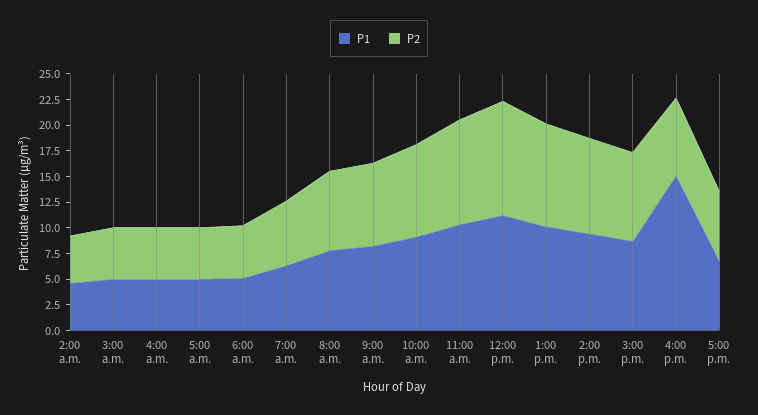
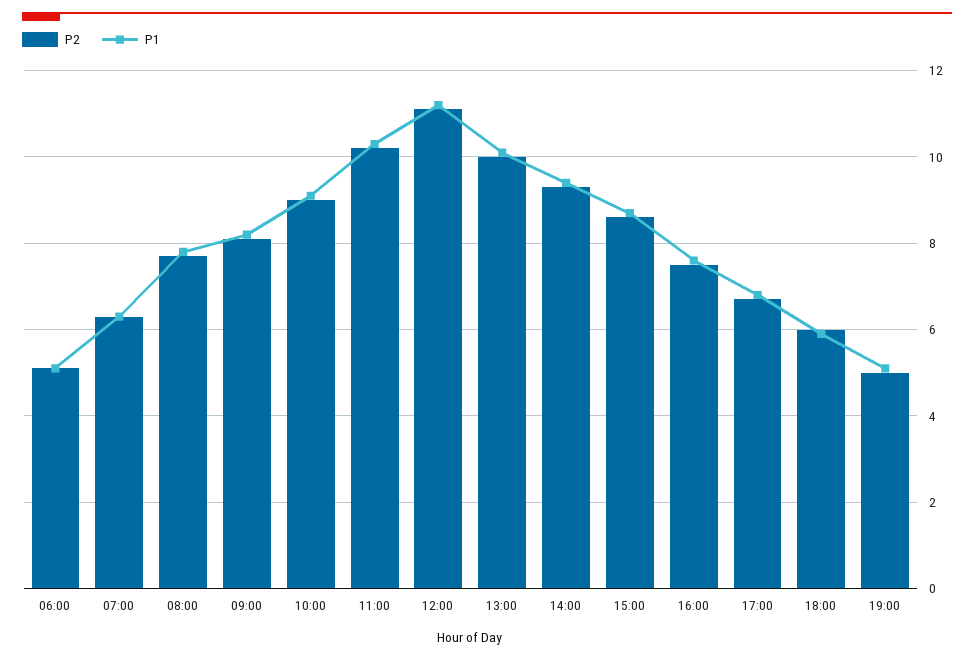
P1, 2:00 a.m.: 5 -> none
P2, 2:00 a.m.: 5 -> none
P1, 3:00 a.m.: 5 -> none
P2, 3:00 a.m.: 5 -> none
P1, 4:00 a.m.: 5 -> none
P2, 4:00 a.m.: 5 -> none
P1, 5:00 a.m.: 5 -> none
P2, 5:00 a.m.: 5 -> none
P1, 4:00 p.m.: 15 -> 7.5
P2, 18:00: none -> 6
P1, 18:00: none -> 6
P2, 19:00: none -> 5
P1, 19:00: none -> 5

